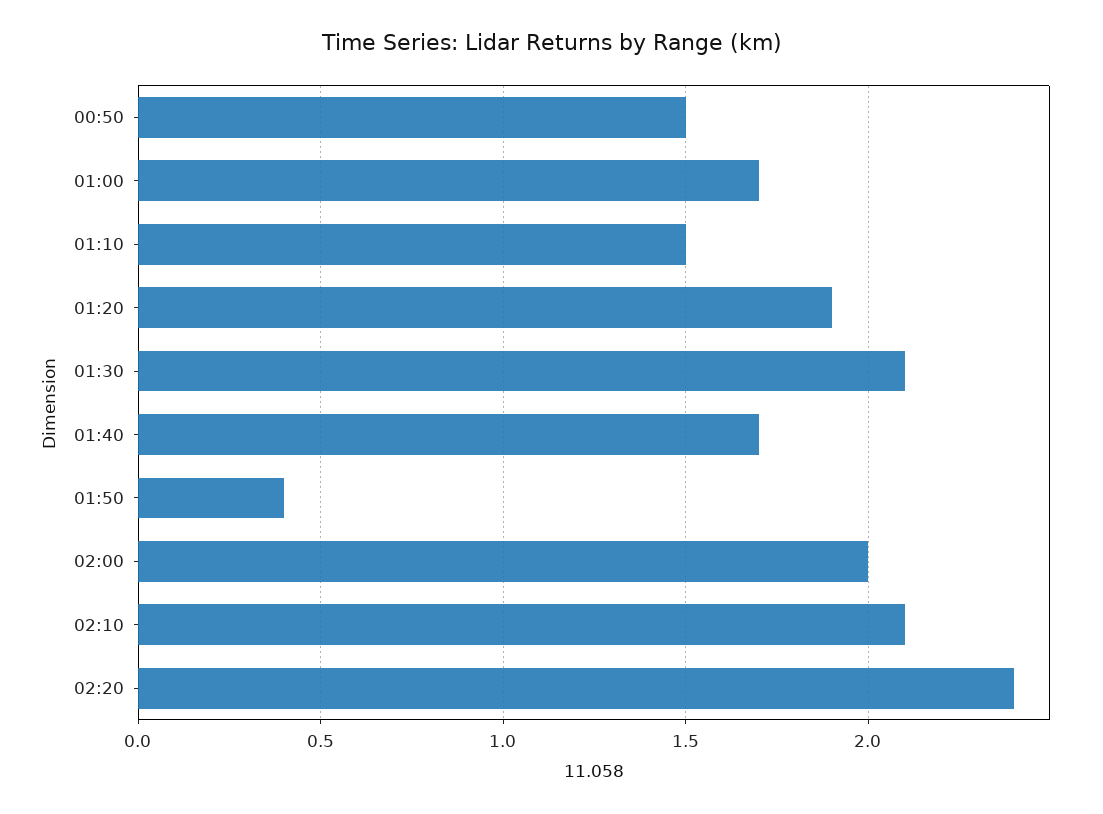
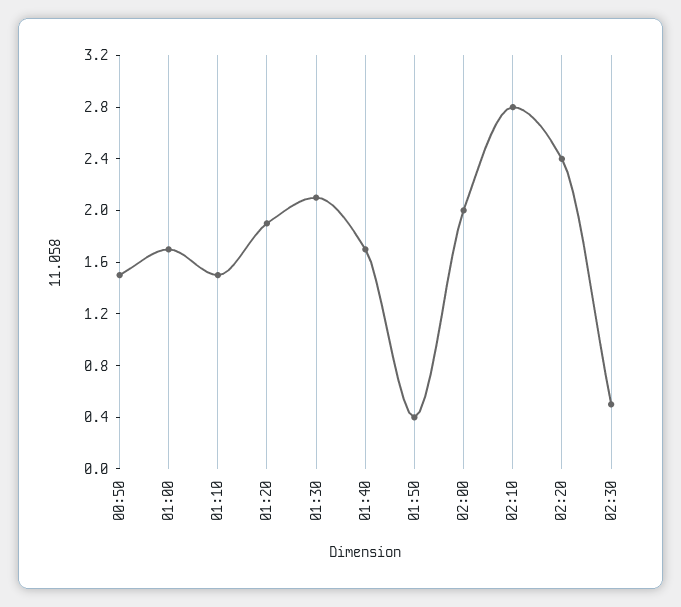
02:10: 2.1 -> 2.8
02:30: none -> 0.5

